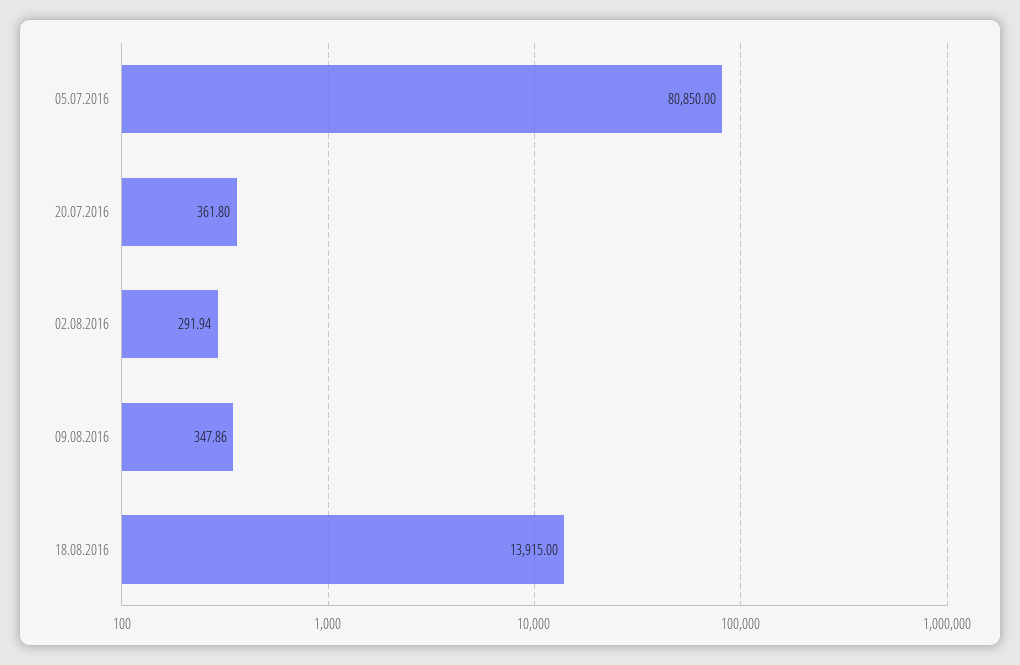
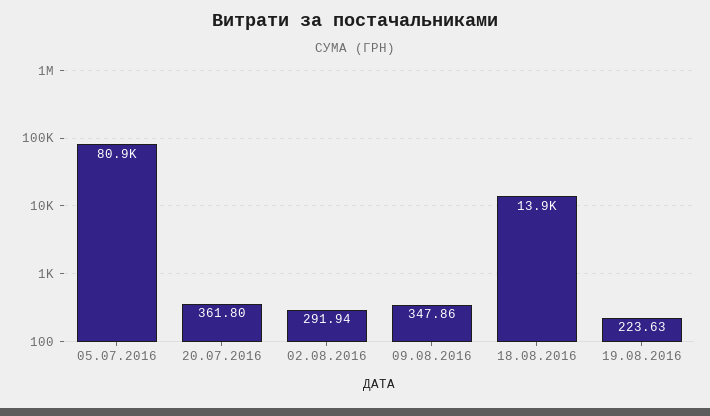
19.08.2016: none -> 223.63

